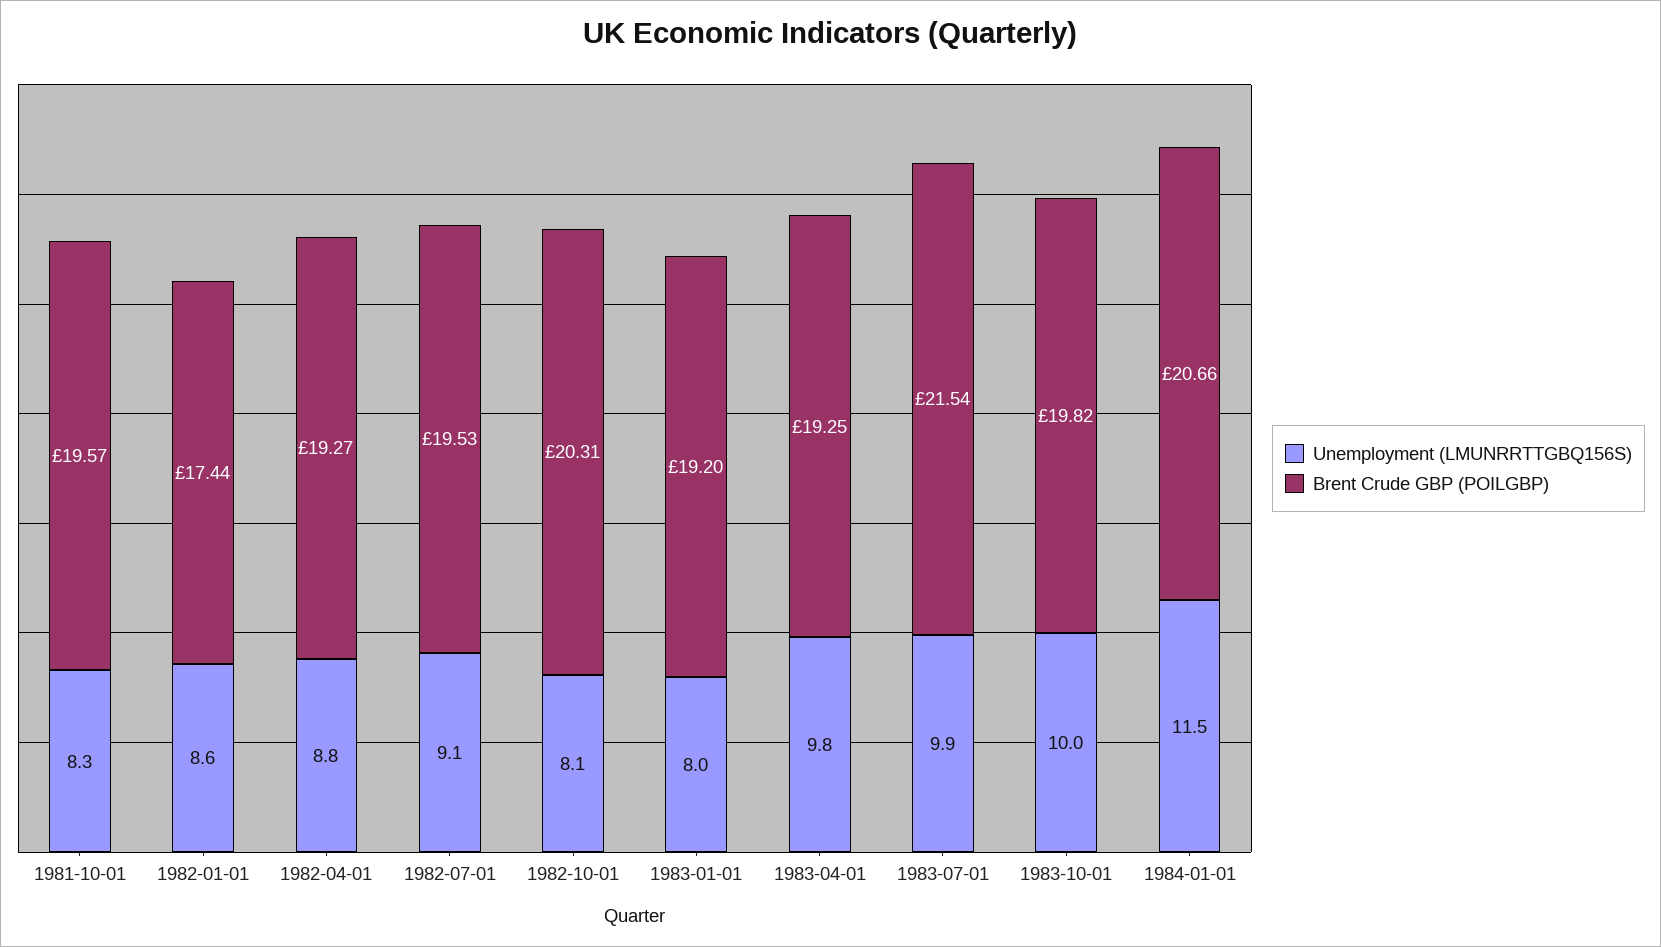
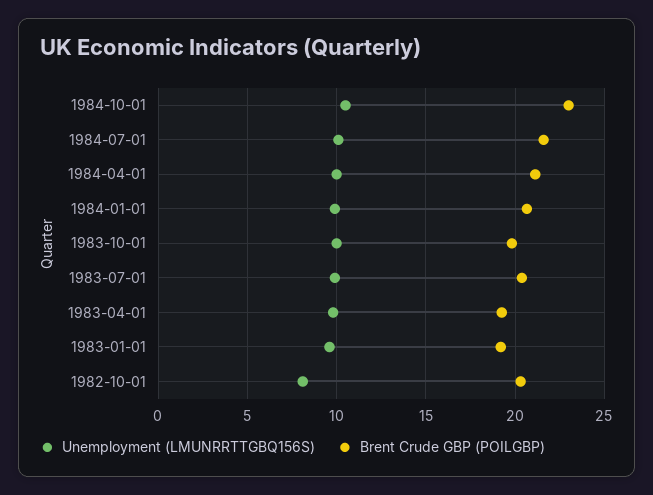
Unemployment (LMUNRRTTGBQ156S), 1981-10-01: 8.3 -> none
Brent Crude GBP (POILGBP), 1981-10-01: 19.57 -> none
Unemployment (LMUNRRTTGBQ156S), 1982-01-01: 8.6 -> none
Brent Crude GBP (POILGBP), 1982-01-01: 17.44 -> none
Unemployment (LMUNRRTTGBQ156S), 1982-04-01: 8.8 -> none
Brent Crude GBP (POILGBP), 1982-04-01: 19.27 -> none
Unemployment (LMUNRRTTGBQ156S), 1982-07-01: 9.1 -> none
Brent Crude GBP (POILGBP), 1982-07-01: 19.53 -> none
Unemployment (LMUNRRTTGBQ156S), 1983-01-01: 8 -> 9.5
Brent Crude GBP (POILGBP), 1983-07-01: 21.54 -> 20.5
Unemployment (LMUNRRTTGBQ156S), 1984-01-01: 11.5 -> 10
Unemployment (LMUNRRTTGBQ156S), 1984-10-01: none -> 10.5
Brent Crude GBP (POILGBP), 1984-10-01: none -> 23
Unemployment (LMUNRRTTGBQ156S), 1984-07-01: none -> 10
Brent Crude GBP (POILGBP), 1984-07-01: none -> 21.5
Unemployment (LMUNRRTTGBQ156S), 1984-04-01: none -> 10
Brent Crude GBP (POILGBP), 1984-04-01: none -> 21

